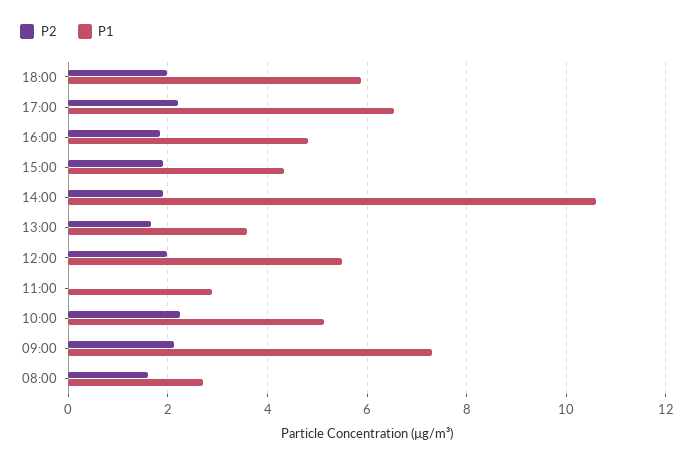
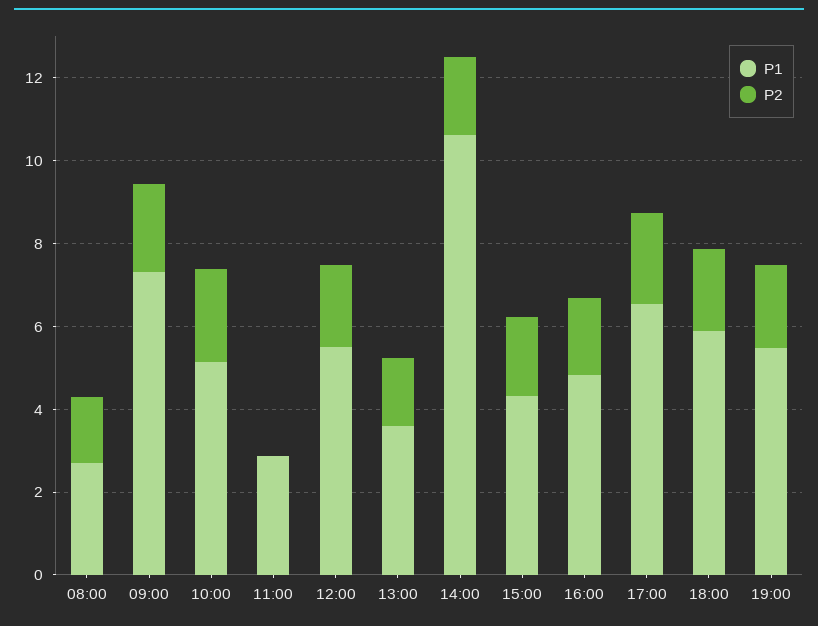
P1, 19:00: none -> 5.5
P2, 19:00: none -> 2

